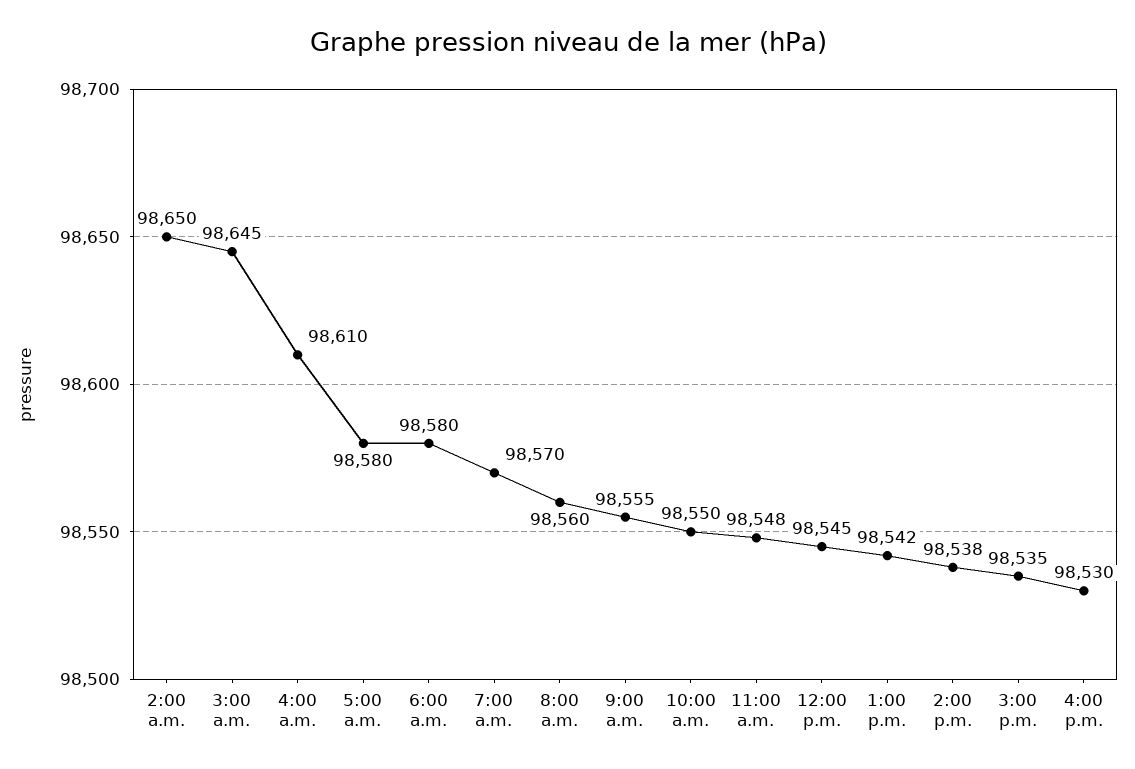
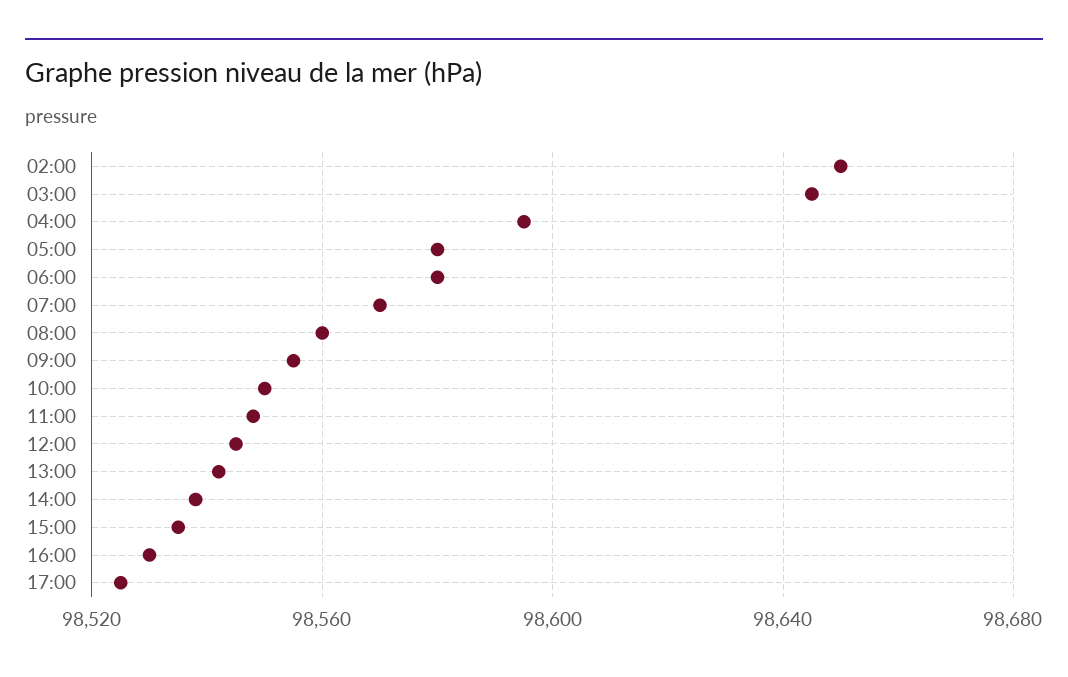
4:00 a.m.: 98610 -> 98595
17:00: none -> 98525

